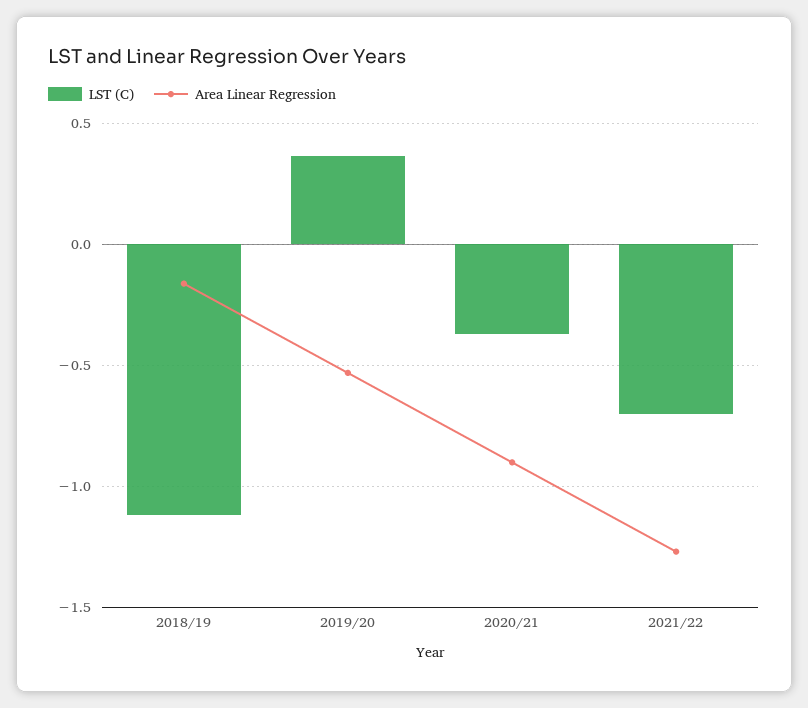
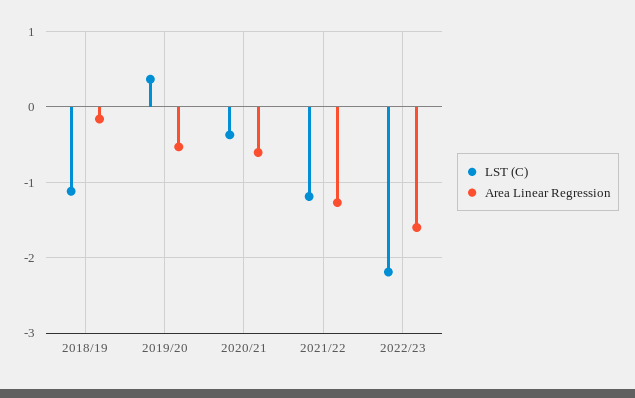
Area Linear Regression, 2020/21: -0.9 -> -0.6
LST (C), 2021/22: -0.7 -> -1.2
LST (C), 2022/23: none -> -2.2
Area Linear Regression, 2022/23: none -> -1.6

